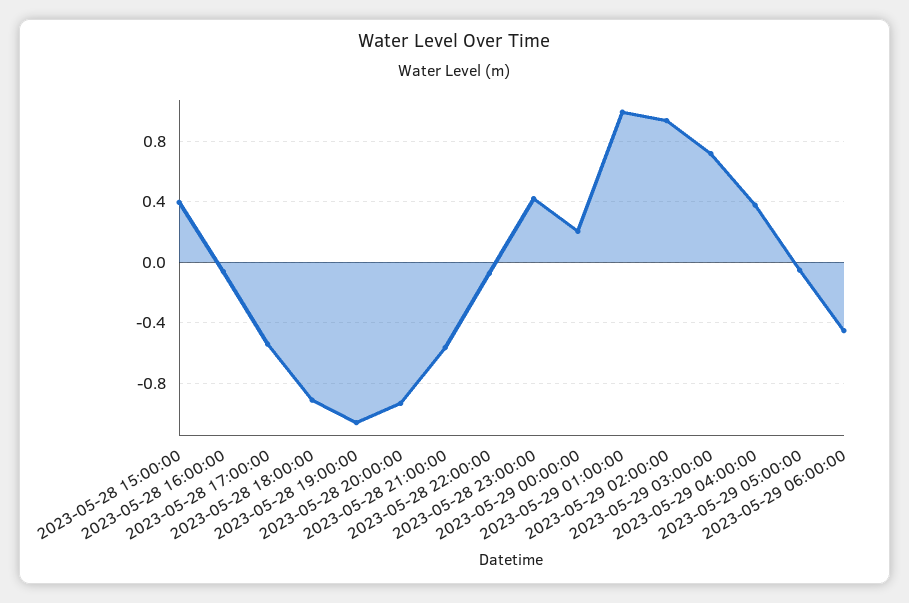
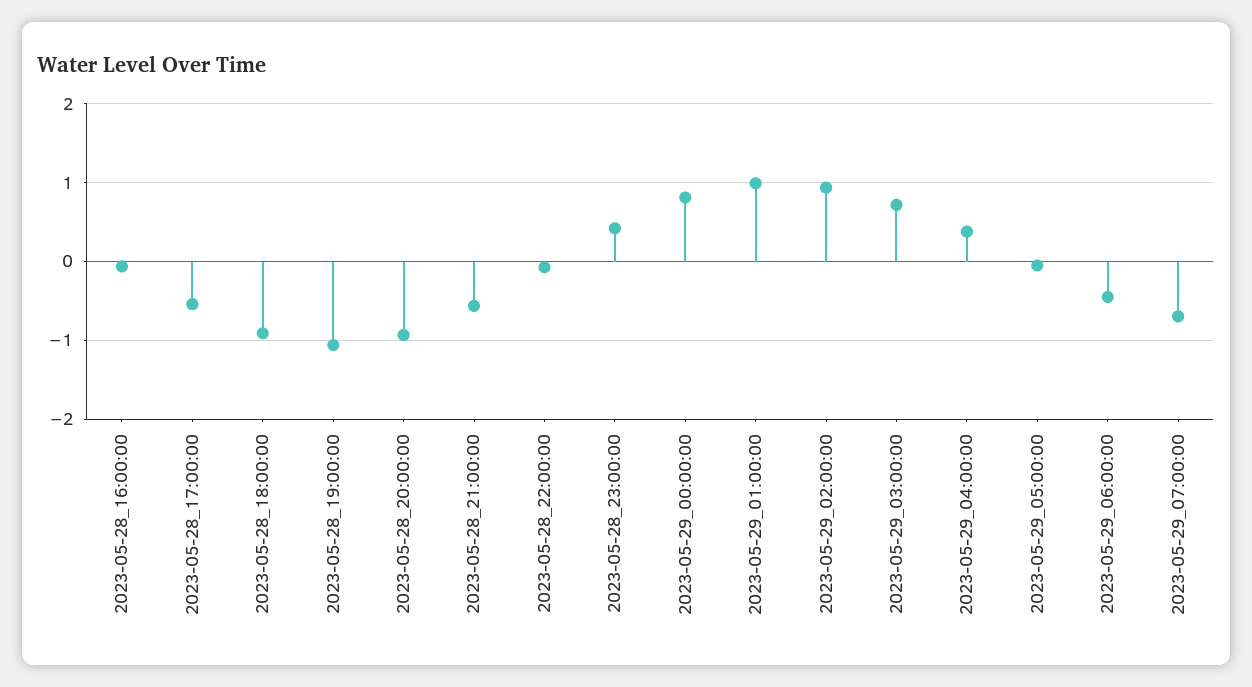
2023-05-28 15:00:00: 0.4 -> none
2023-05-29 00:00:00: 0.2 -> 0.8
2023-05-29_07:00:00: none -> -0.7

